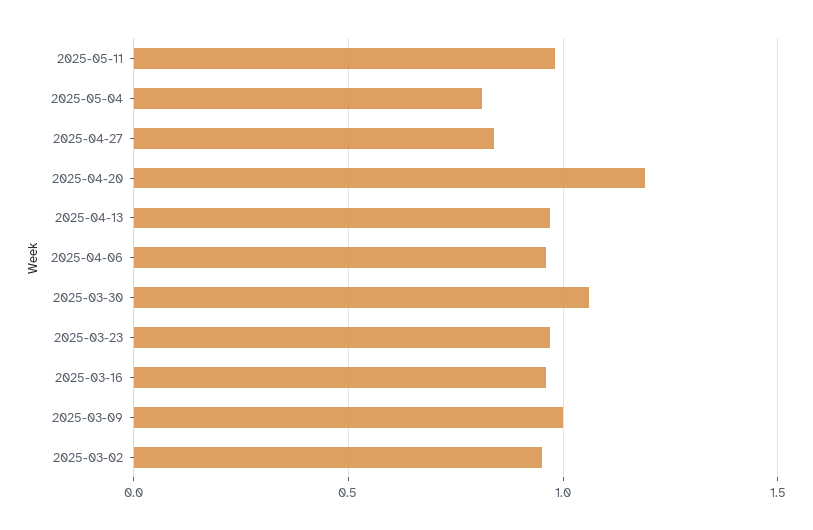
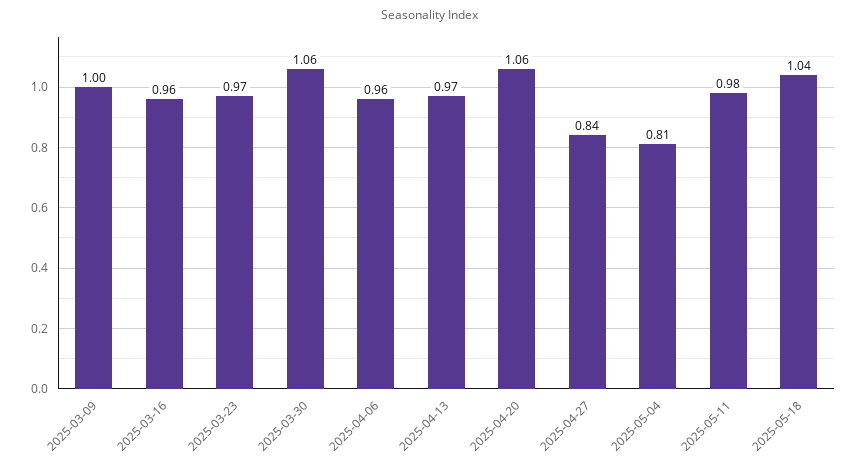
2025-04-20: 1.2 -> 1.06
2025-03-02: 0.95 -> none
2025-05-18: none -> 1.04

